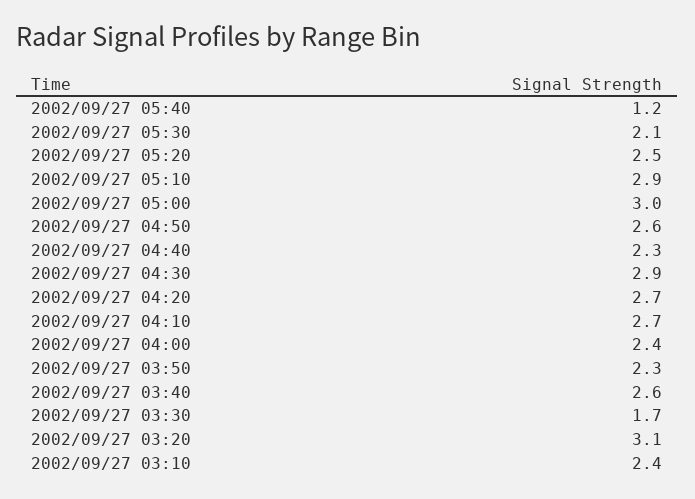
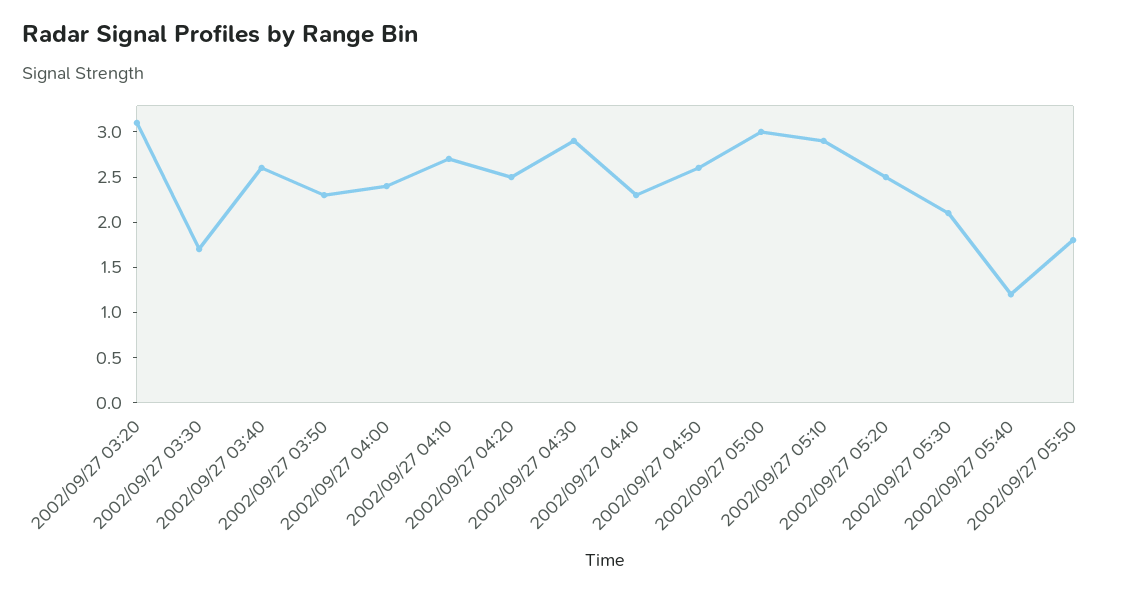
2002/09/27 04:20: 2.7 -> 2.5
2002/09/27 03:10: 2.4 -> none
2002/09/27 05:50: none -> 1.8

